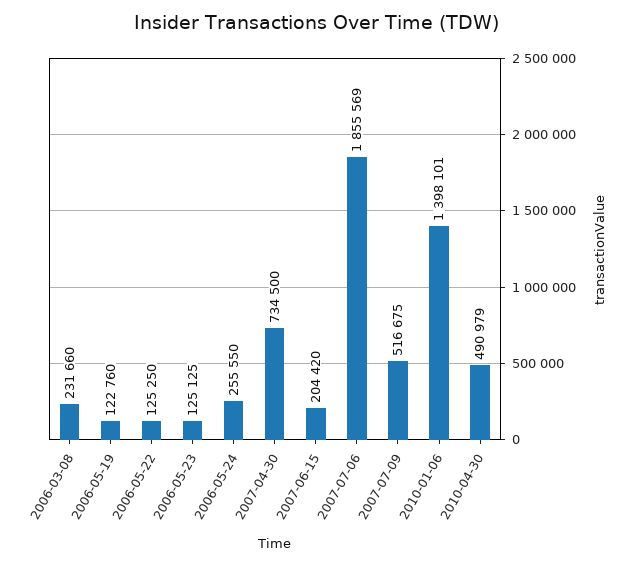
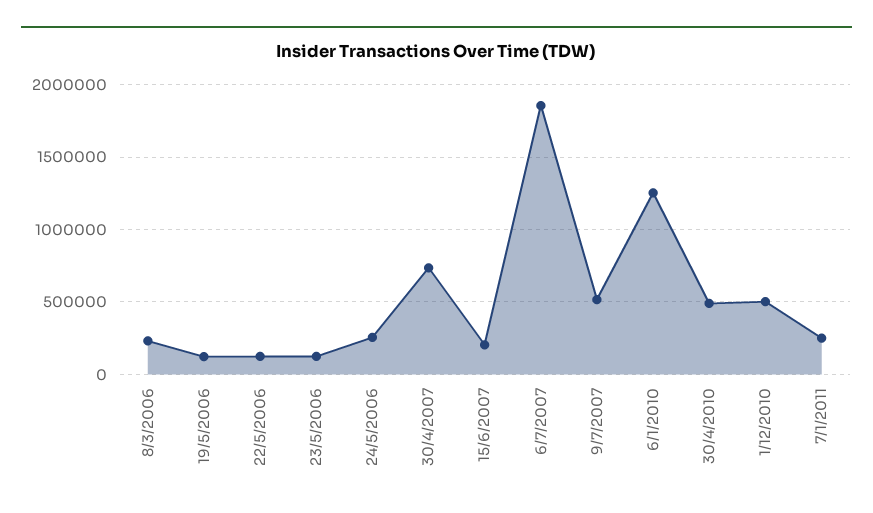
2010-01-06: 1398101 -> 1250000
1/12/2010: none -> 500000
7/1/2011: none -> 250000

